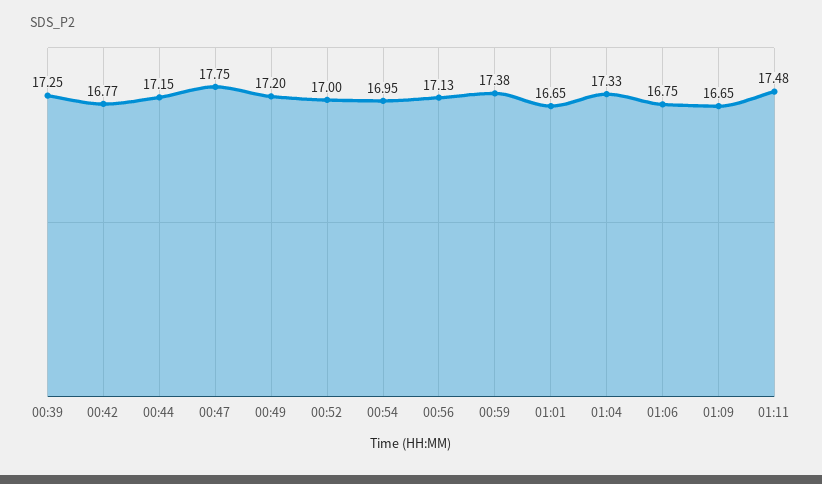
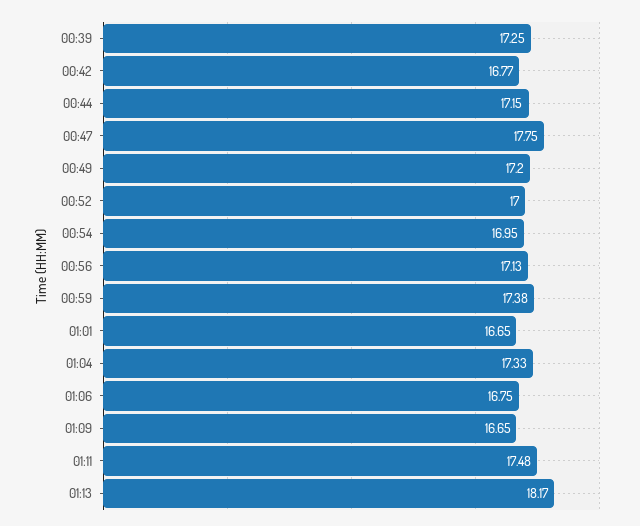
01:13: none -> 18.17

